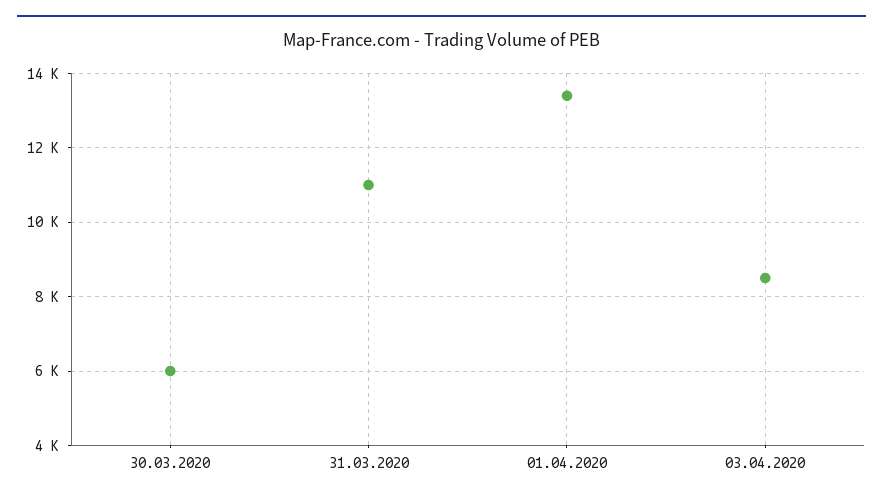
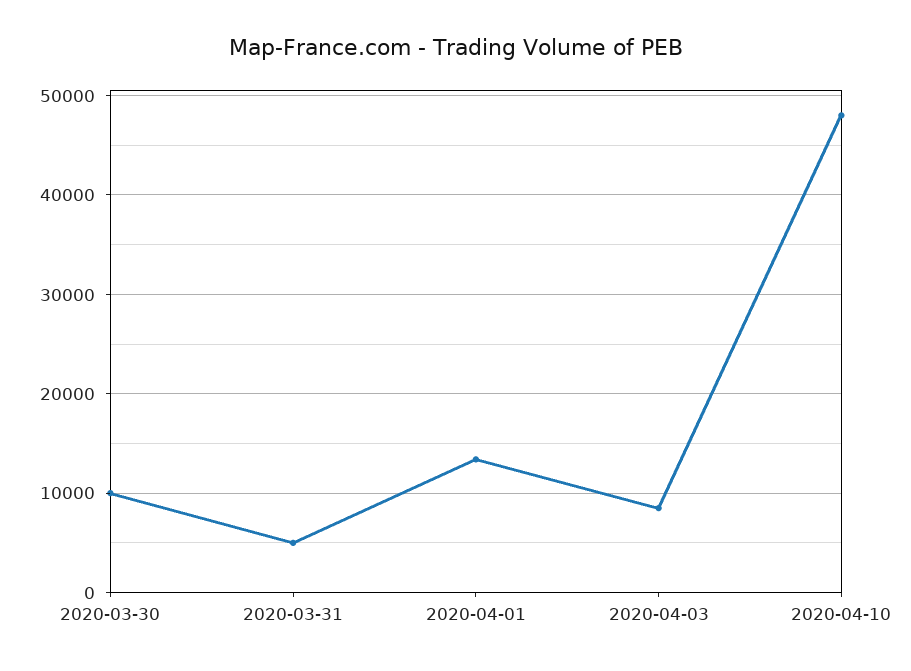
30.03.2020: 6000 -> 10000
31.03.2020: 11000 -> 5000
2020-04-10: none -> 48000

